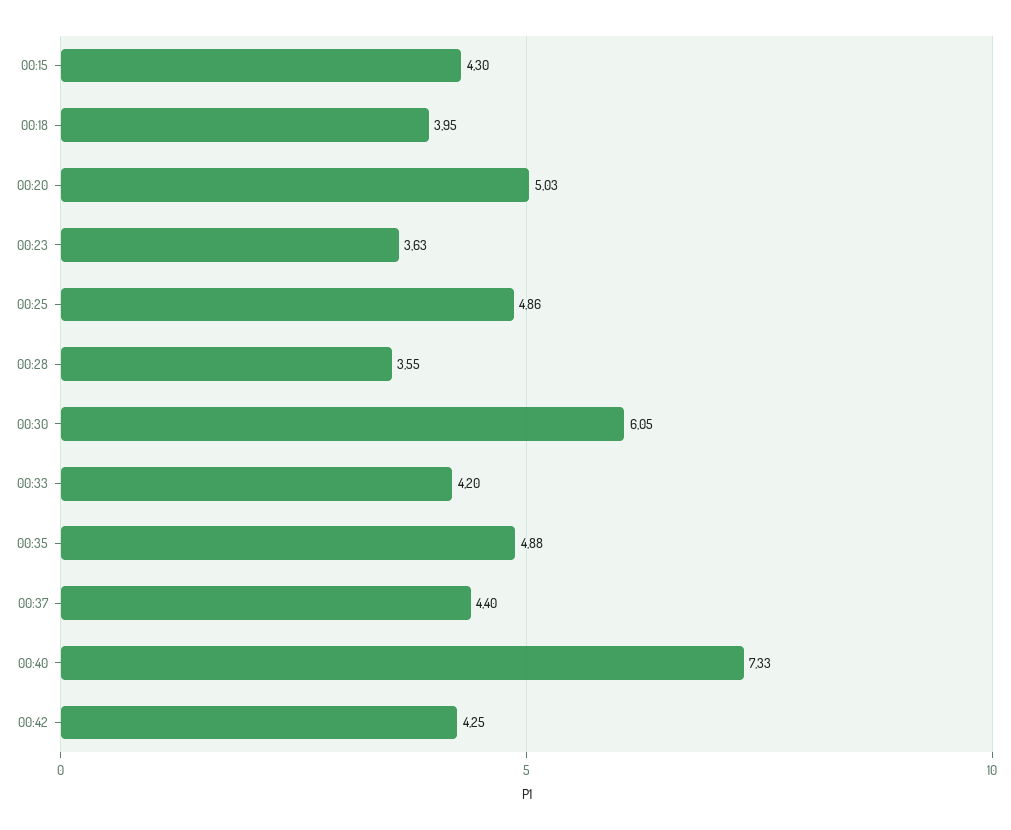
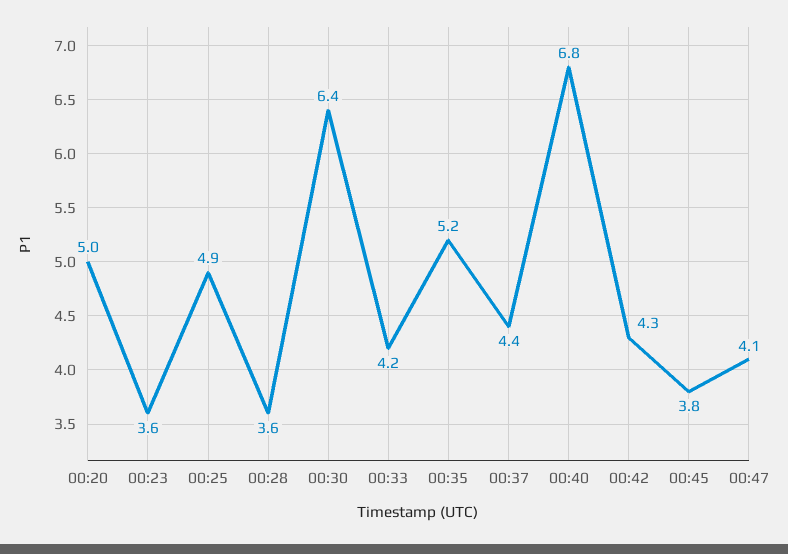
00:15: 4.3 -> none
00:18: 3.95 -> none
00:30: 6.05 -> 6.4
00:35: 4.88 -> 5.2
00:40: 7.33 -> 6.8
00:45: none -> 3.8
00:47: none -> 4.1

